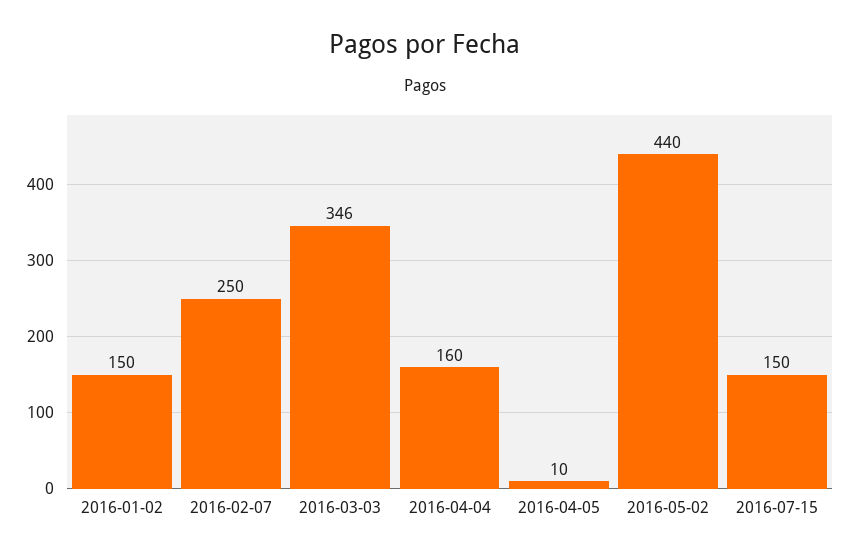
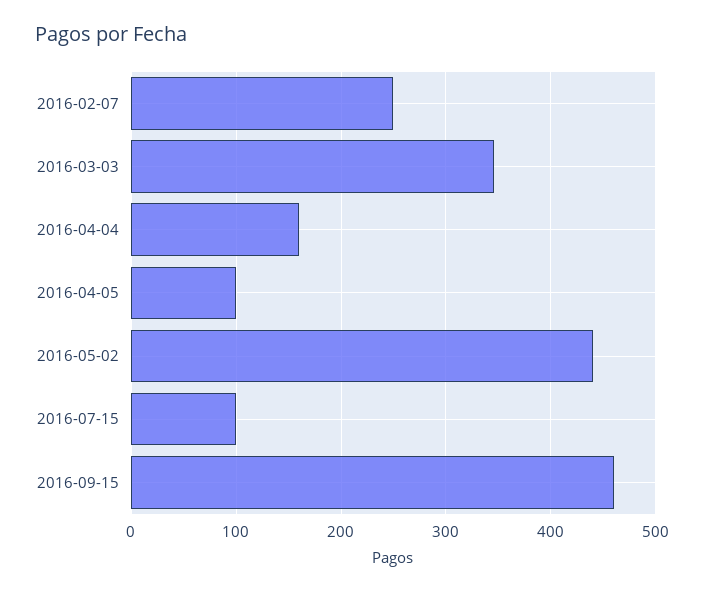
2016-01-02: 150 -> none
2016-04-05: 10 -> 100
2016-07-15: 150 -> 100
2016-09-15: none -> 460

